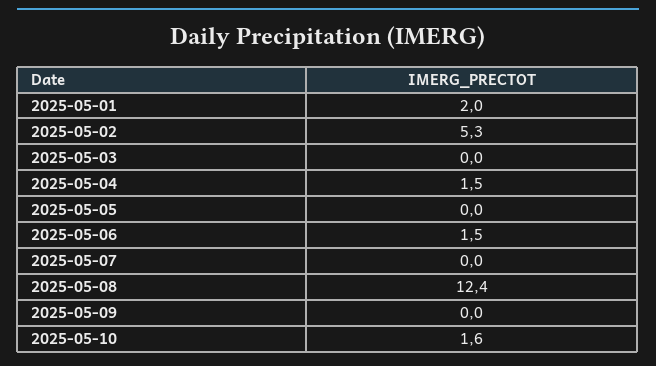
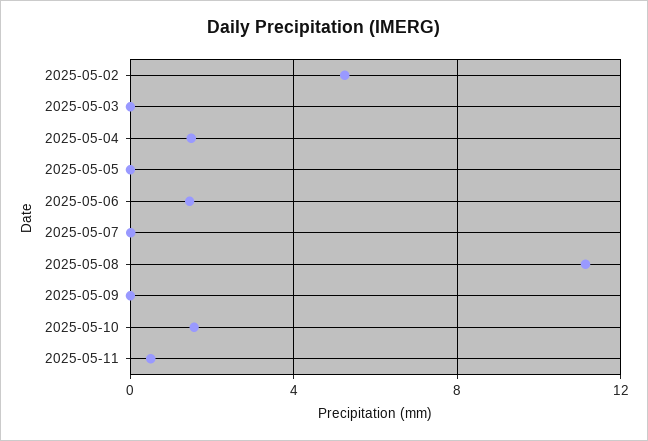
2025-05-01: 2 -> none
2025-05-08: 12.4 -> 11
2025-05-11: none -> 0.5

